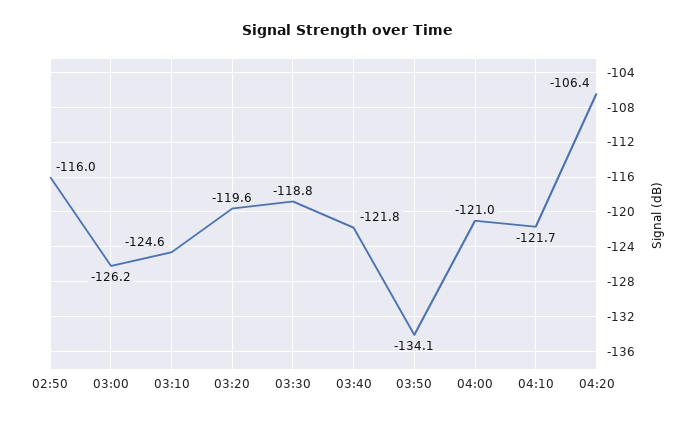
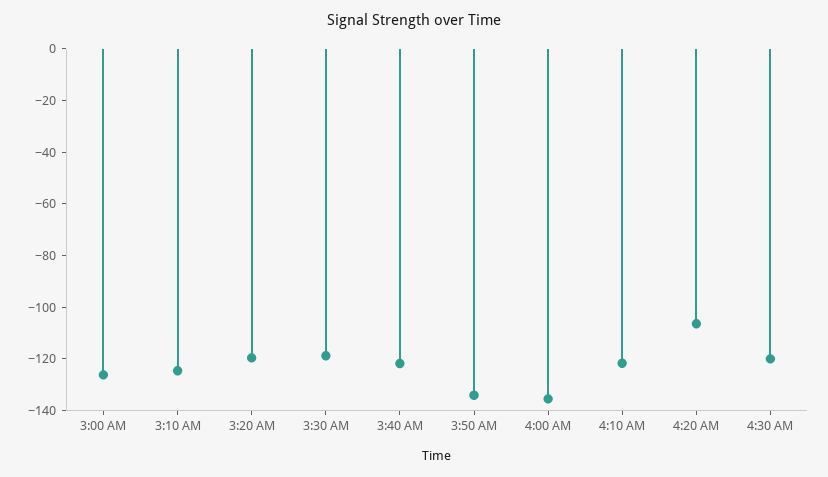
02:50: -116 -> none
04:00: -121 -> -135
4:30 AM: none -> -120

